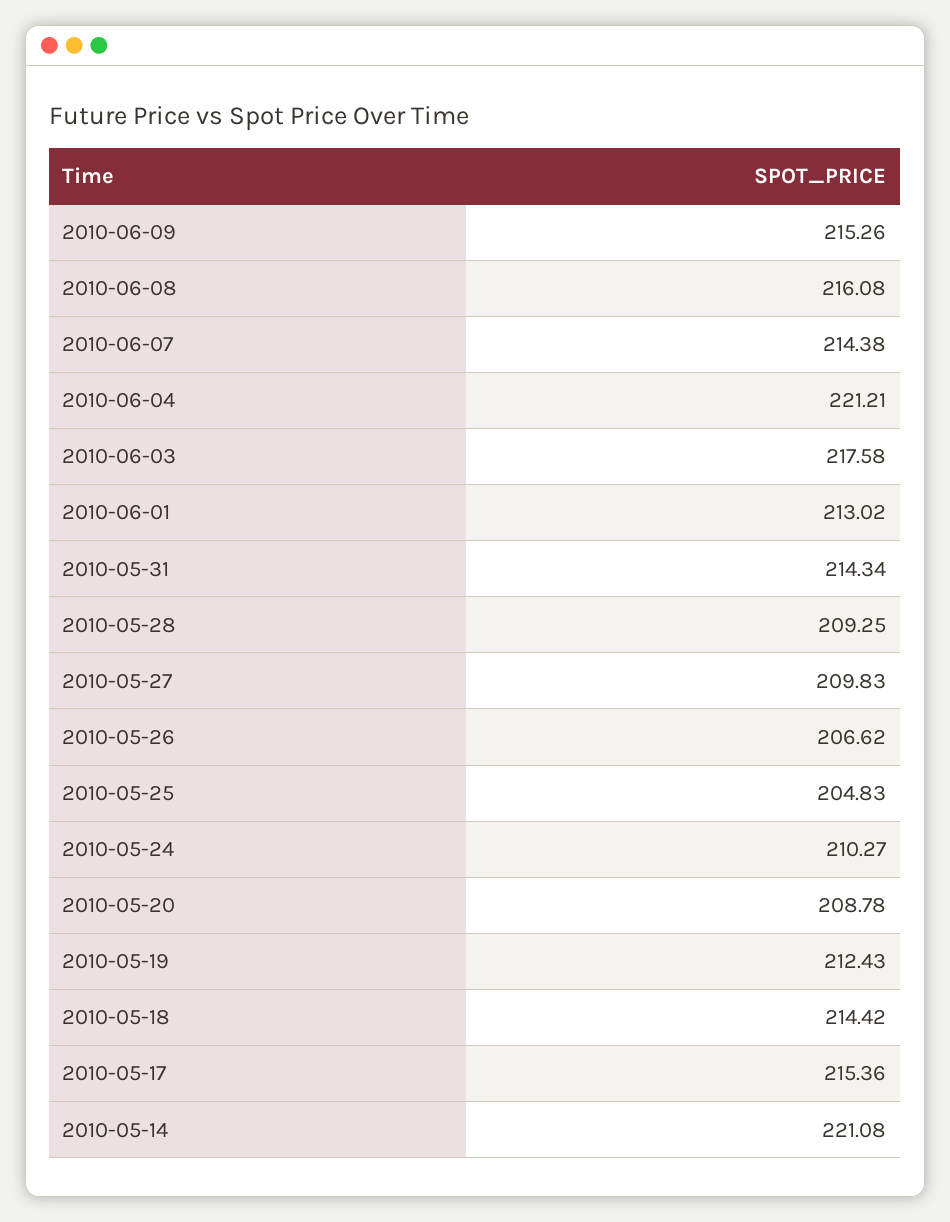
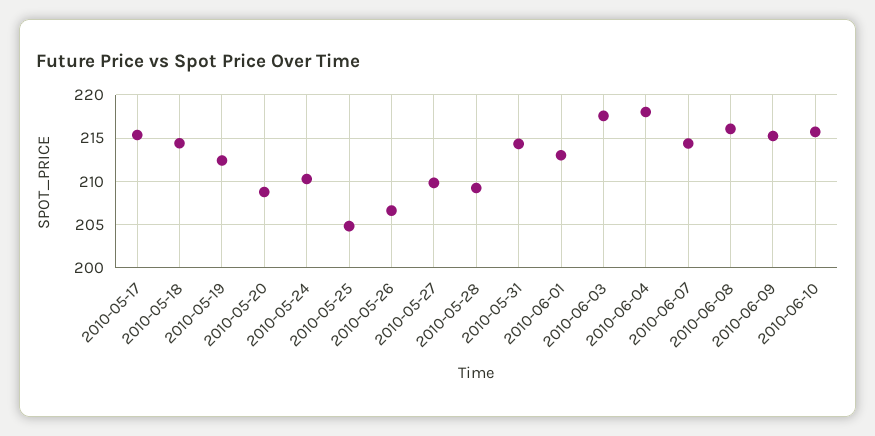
2010-06-04: 221.21 -> 218
2010-05-14: 221.08 -> none
2010-06-10: none -> 216

